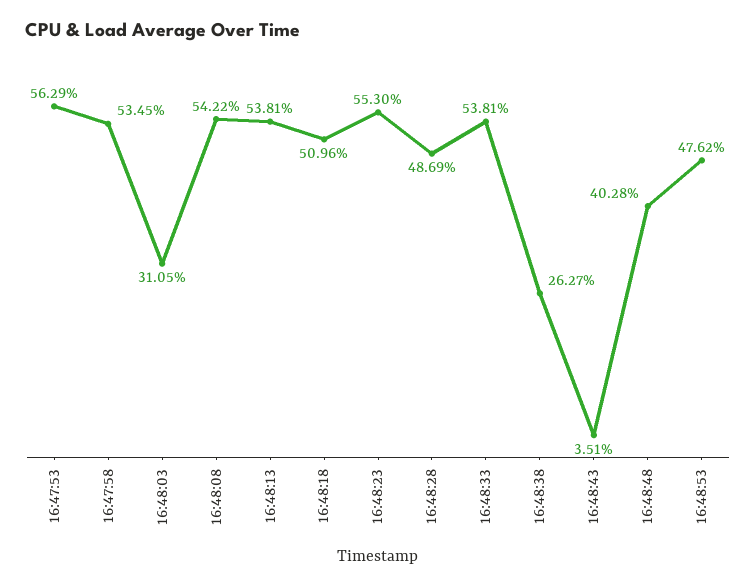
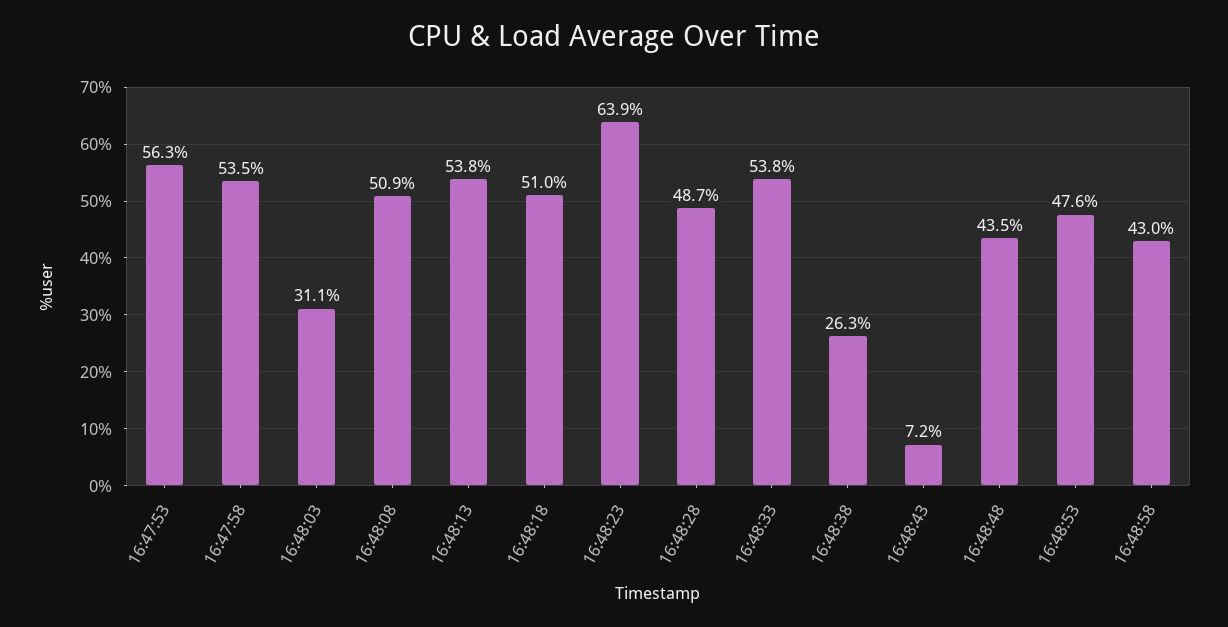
16:48:08: 54.22 -> 50.9
16:48:23: 55.3 -> 63.9
16:48:43: 3.51 -> 7.2
16:48:48: 40.28 -> 43.5
16:48:58: none -> 43

